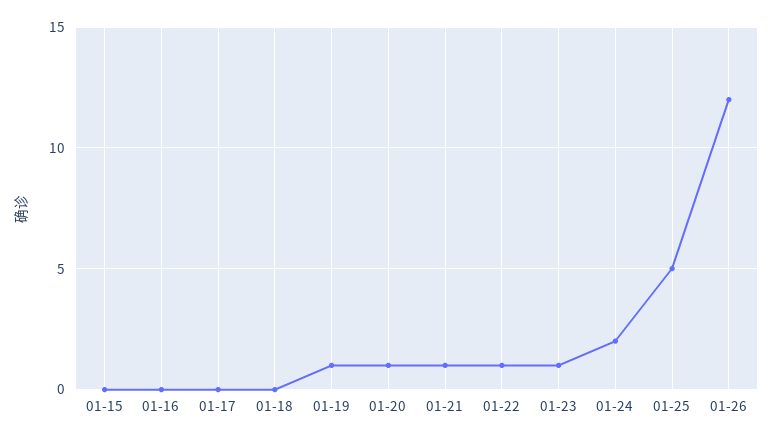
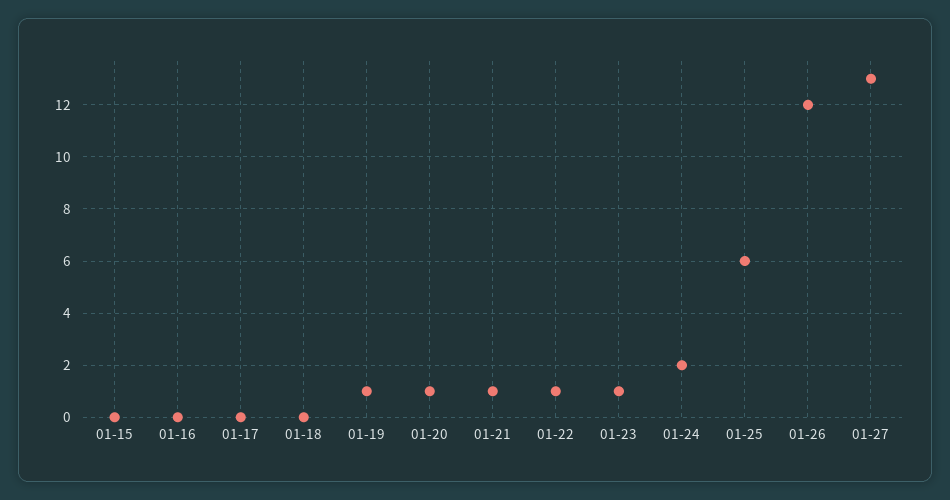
01-25: 5 -> 6
01-27: none -> 13

